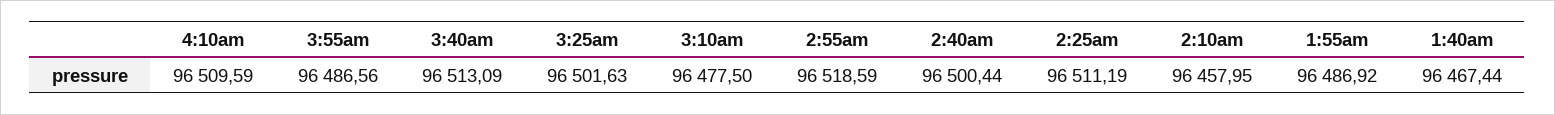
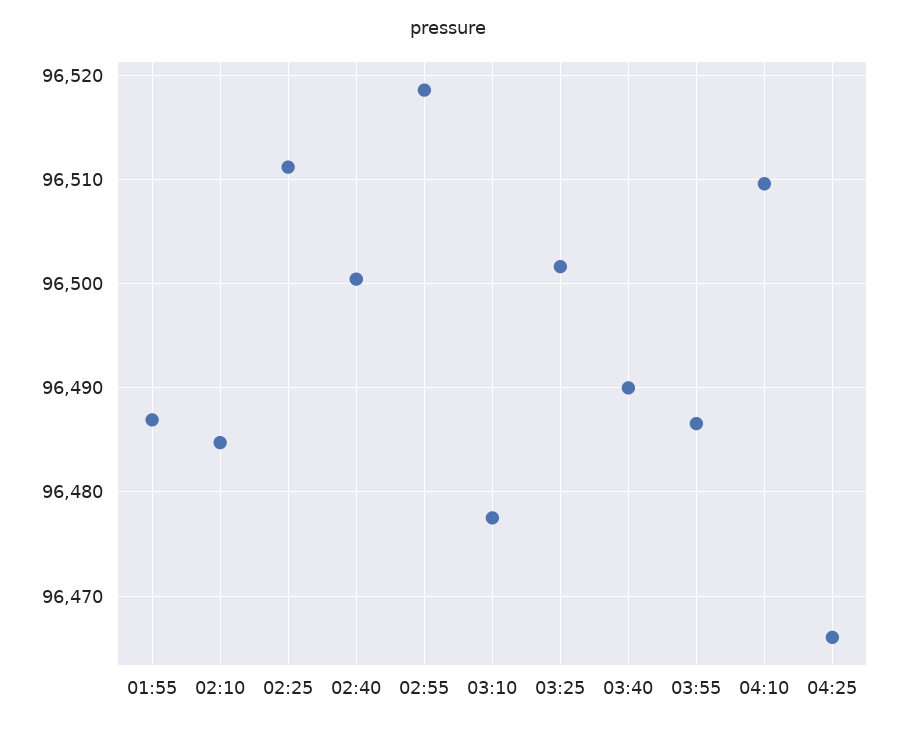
3:40am: 96513.09 -> 96490
2:10am: 96457.95 -> 96485
1:40am: 96467.44 -> none
04:25: none -> 96466

